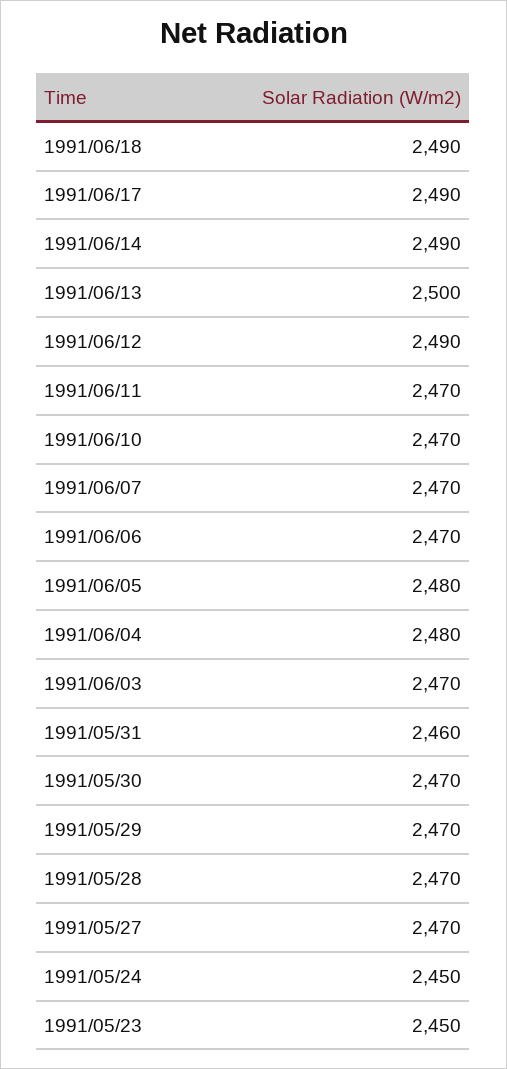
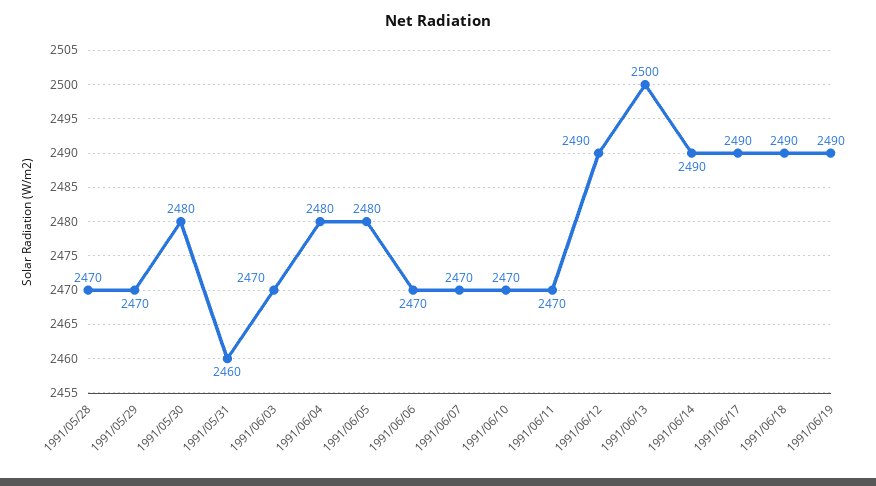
1991/05/30: 2470 -> 2480
1991/05/27: 2470 -> none
1991/05/24: 2450 -> none
1991/05/23: 2450 -> none
1991/06/19: none -> 2490

